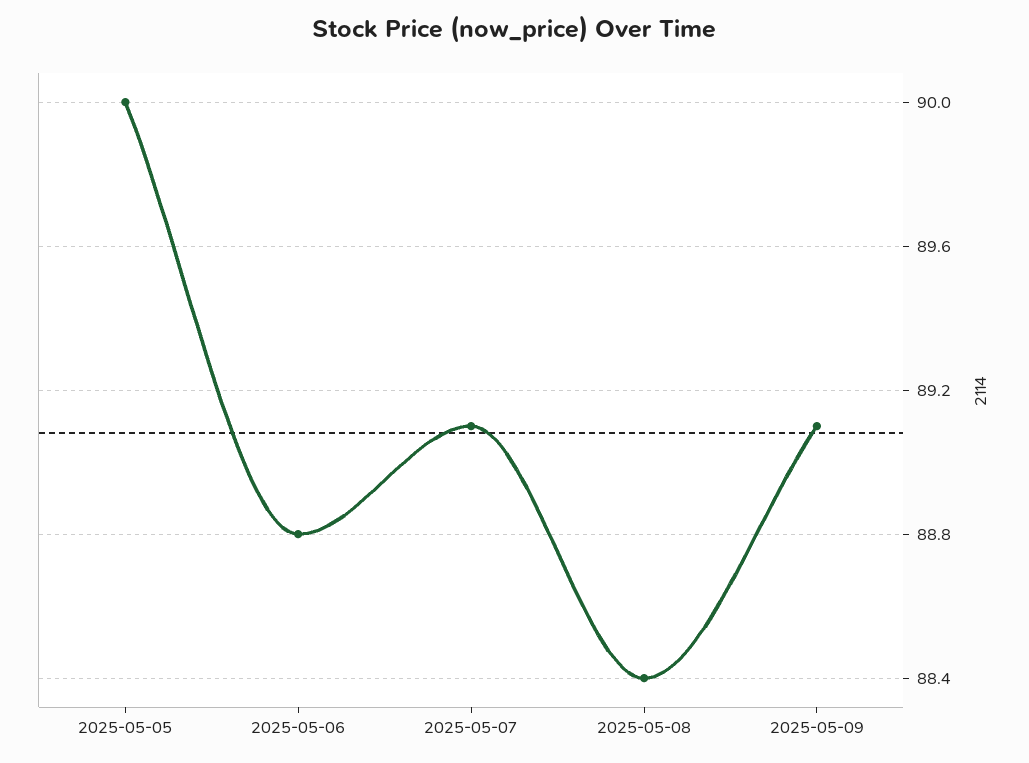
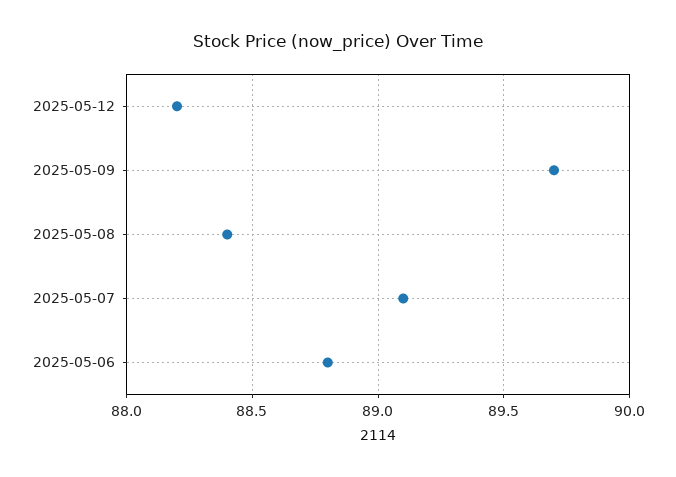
2025-05-05: 90 -> none
2025-05-09: 89.1 -> 89.7
2025-05-12: none -> 88.2

